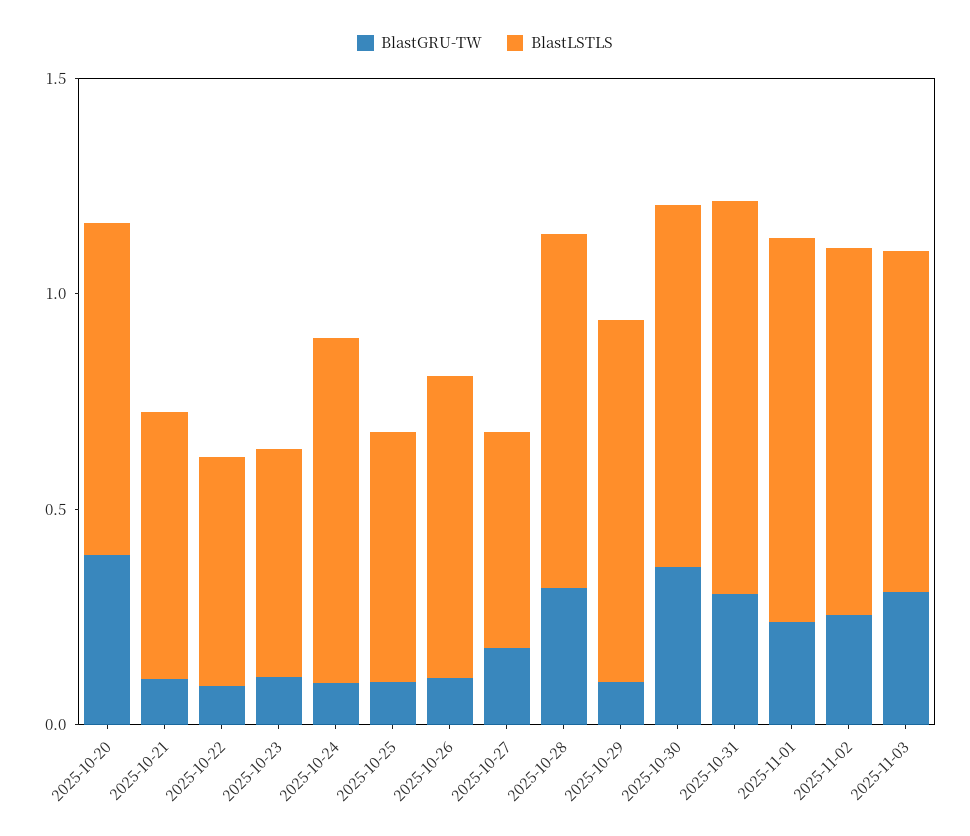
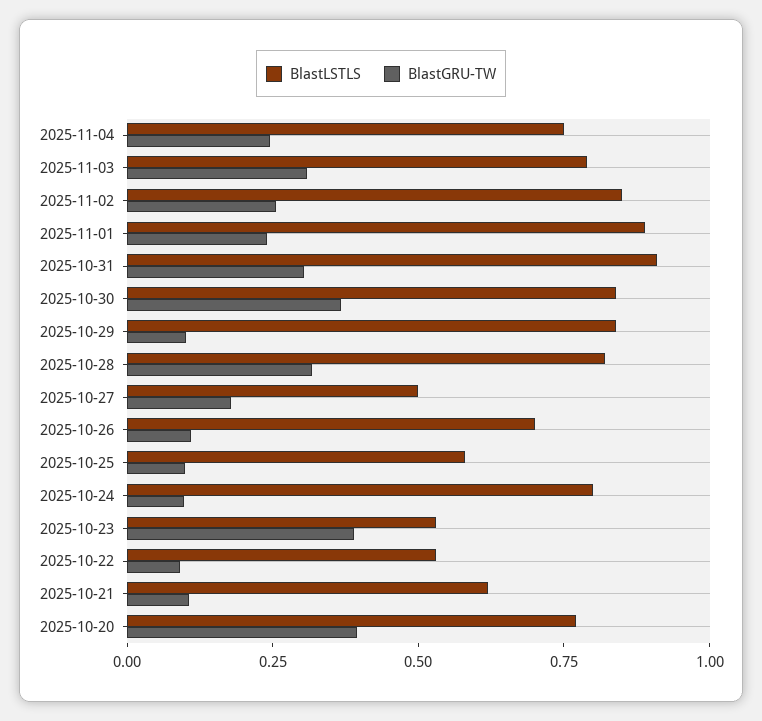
BlastGRU-TW, 2025-10-23: 0.1 -> 0.4
BlastLSTLS, 2025-11-04: none -> 0.75
BlastGRU-TW, 2025-11-04: none -> 0.25

